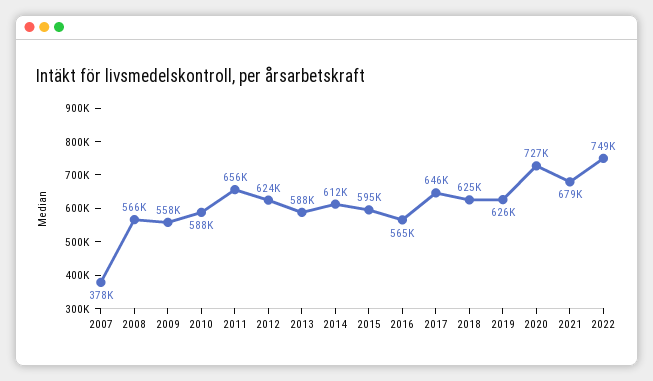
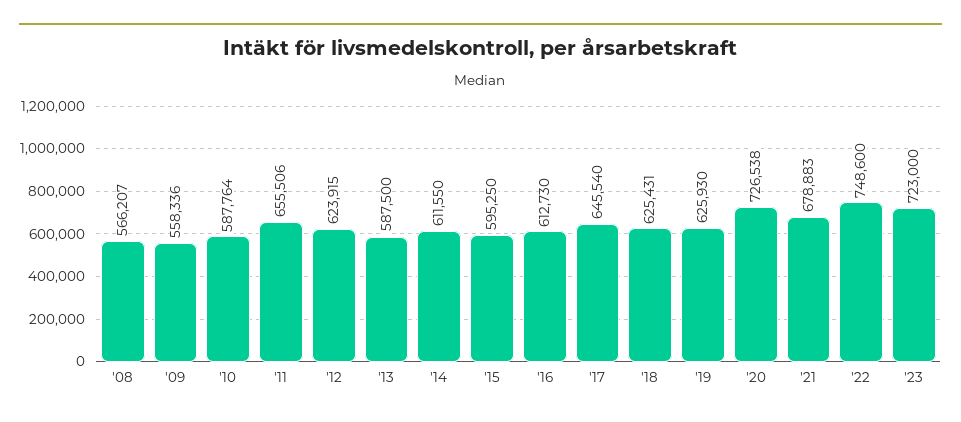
2007: 378000 -> none
2016: 565000 -> 612730
'23: none -> 723000

